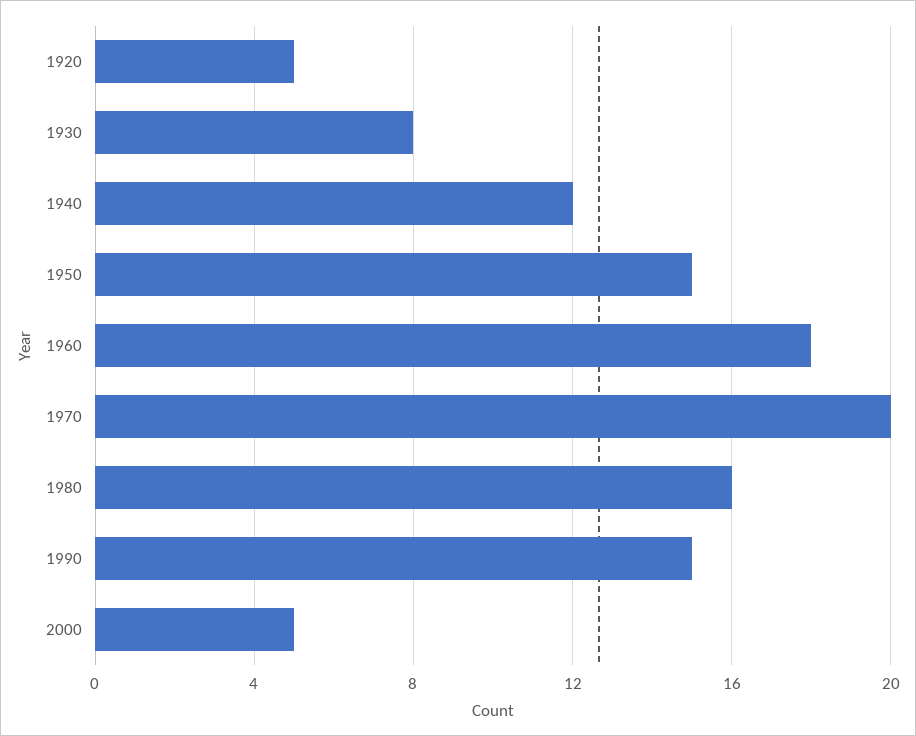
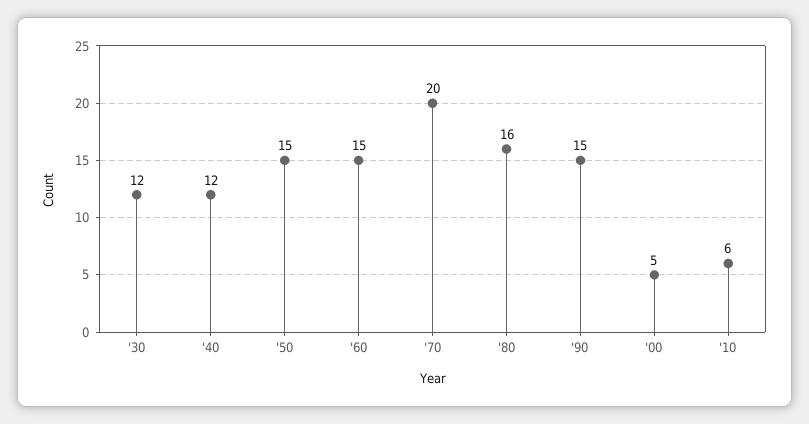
1920: 5 -> none
1930: 8 -> 12
1960: 18 -> 15
'10: none -> 6

